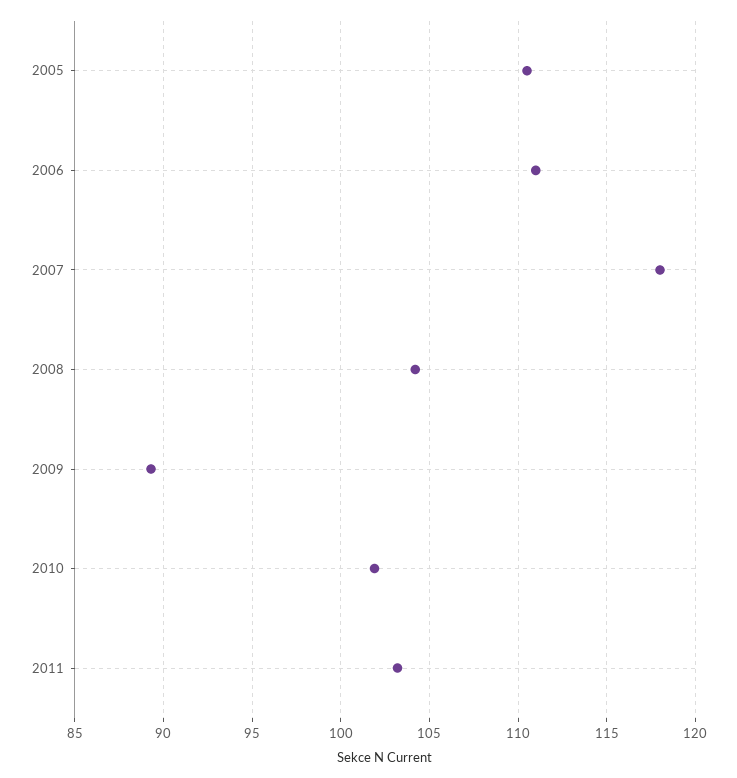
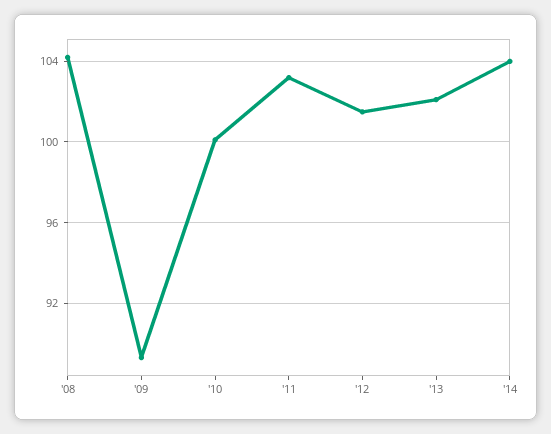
2005: 110.5 -> none
2006: 111 -> none
2007: 118 -> none
2010: 102 -> 100
'12: none -> 101.5
'13: none -> 102
'14: none -> 104

